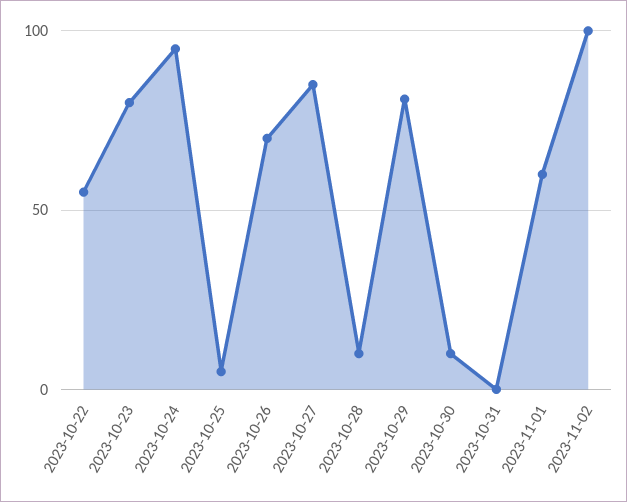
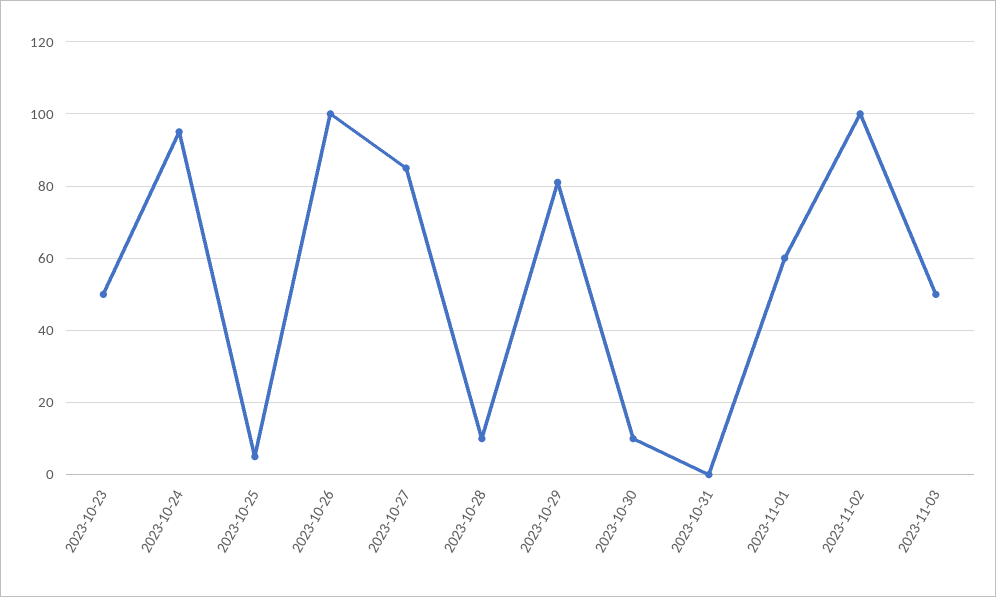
2023-10-22: 55 -> none
2023-10-23: 80 -> 50
2023-10-26: 70 -> 100
2023-11-03: none -> 50

